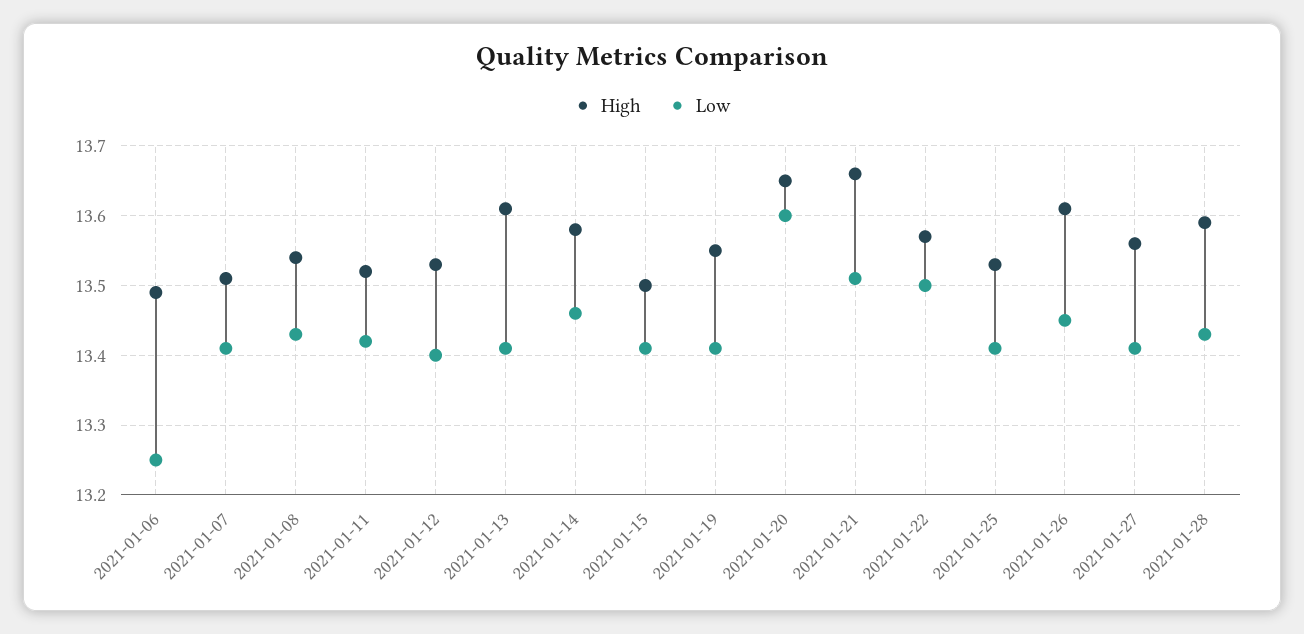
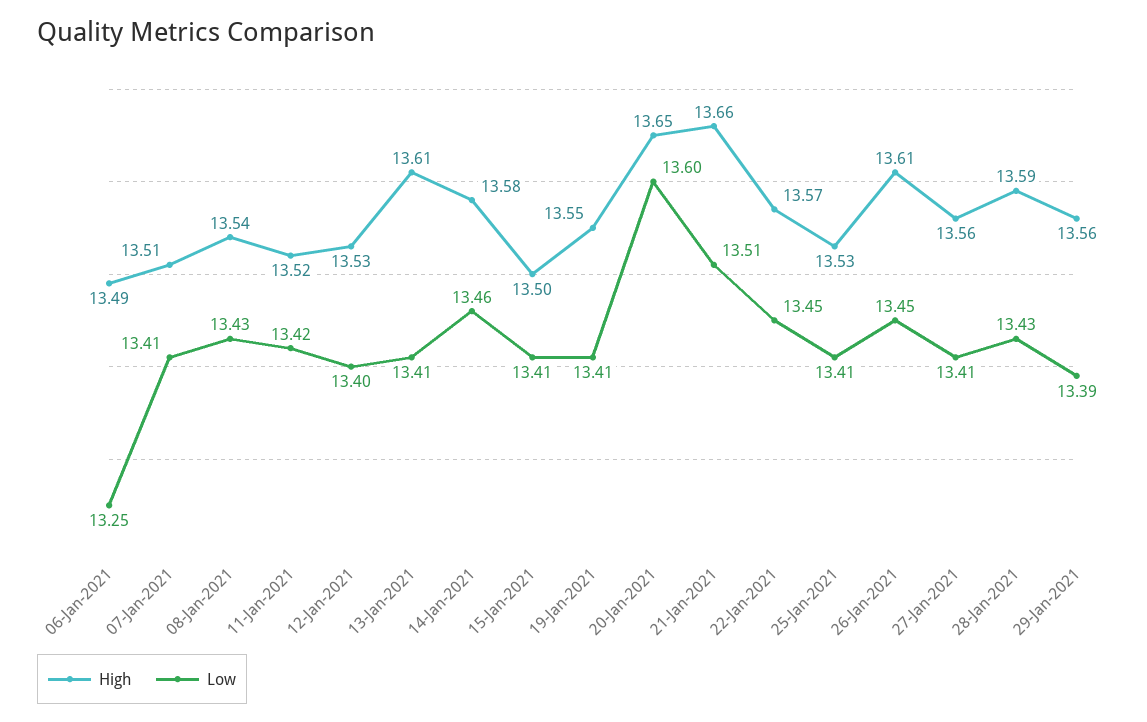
Low, 2021-01-22: 13.5 -> 13.45
High, 29-Jan-2021: none -> 13.56
Low, 29-Jan-2021: none -> 13.39

